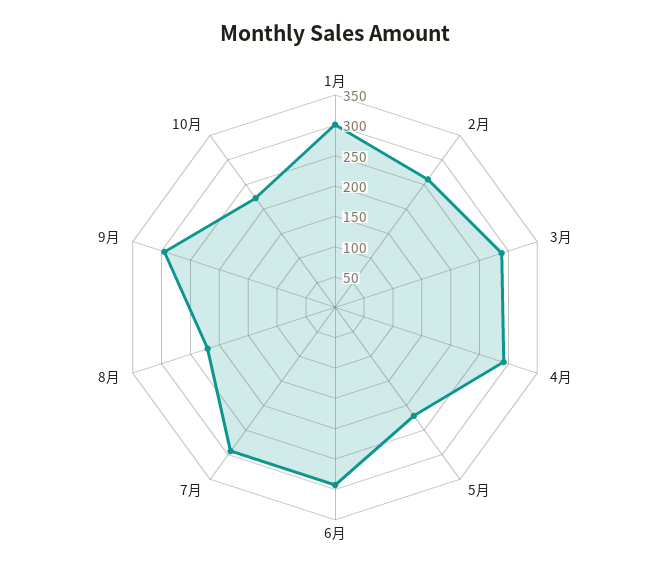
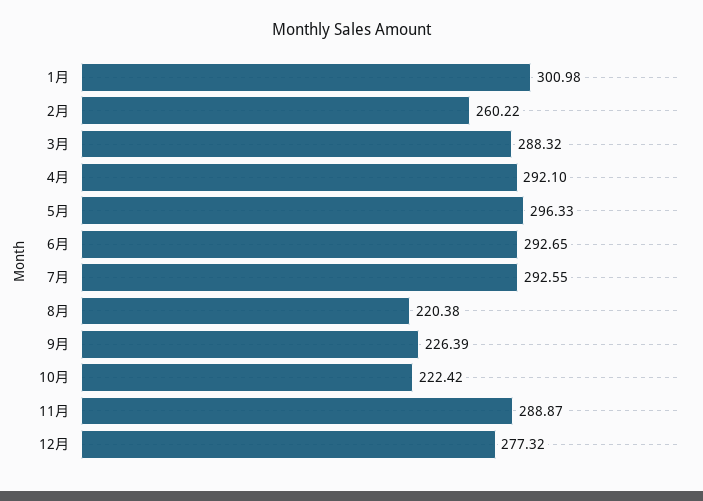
5月: 225 -> 296.33
9月: 300 -> 226.39
11月: none -> 288.87
12月: none -> 277.32

